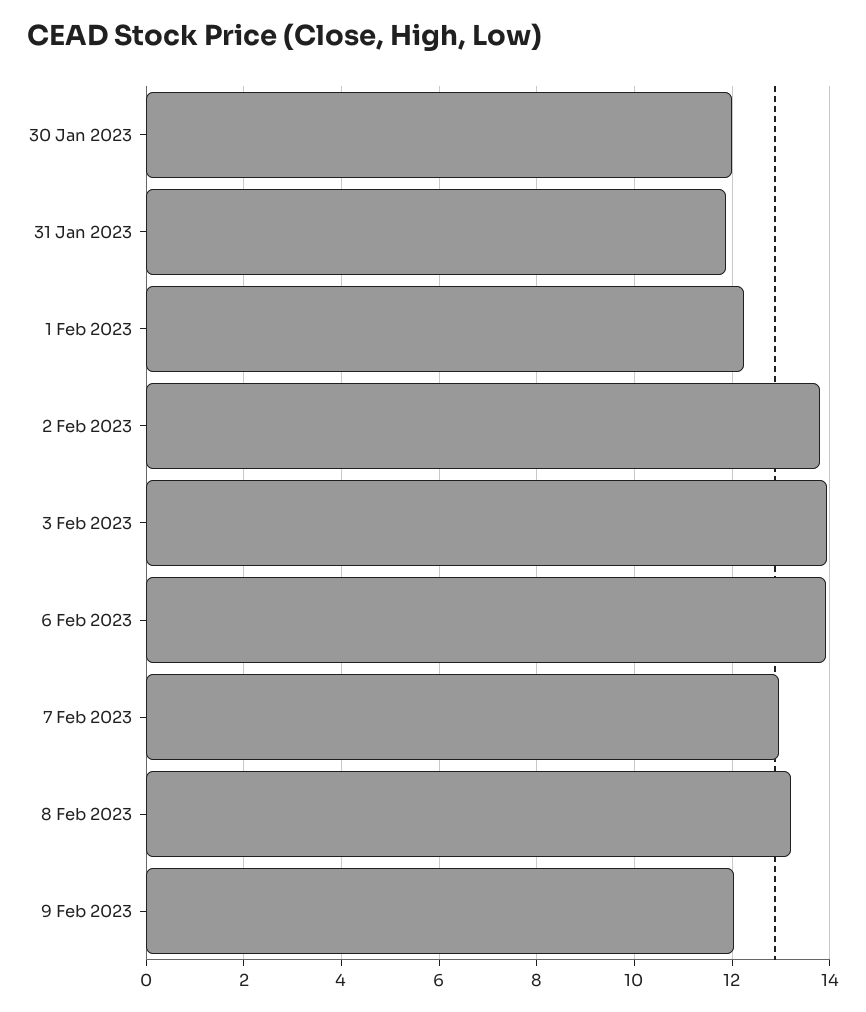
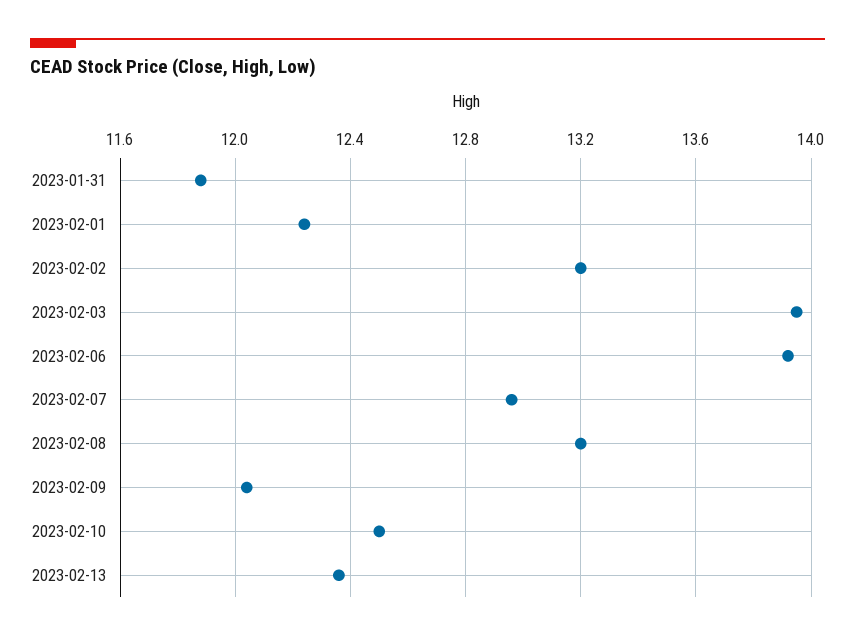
30 Jan 2023: 12 -> none
2 Feb 2023: 13.8 -> 13.2
2023-02-10: none -> 12.5
2023-02-13: none -> 12.35

